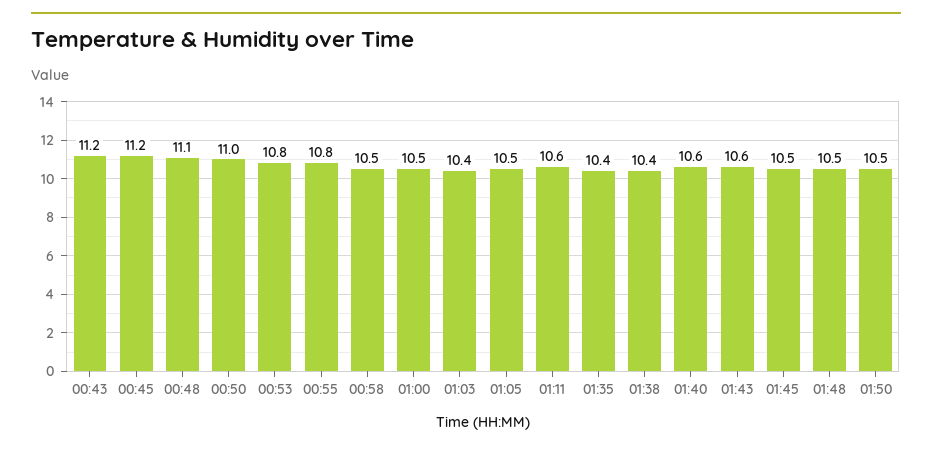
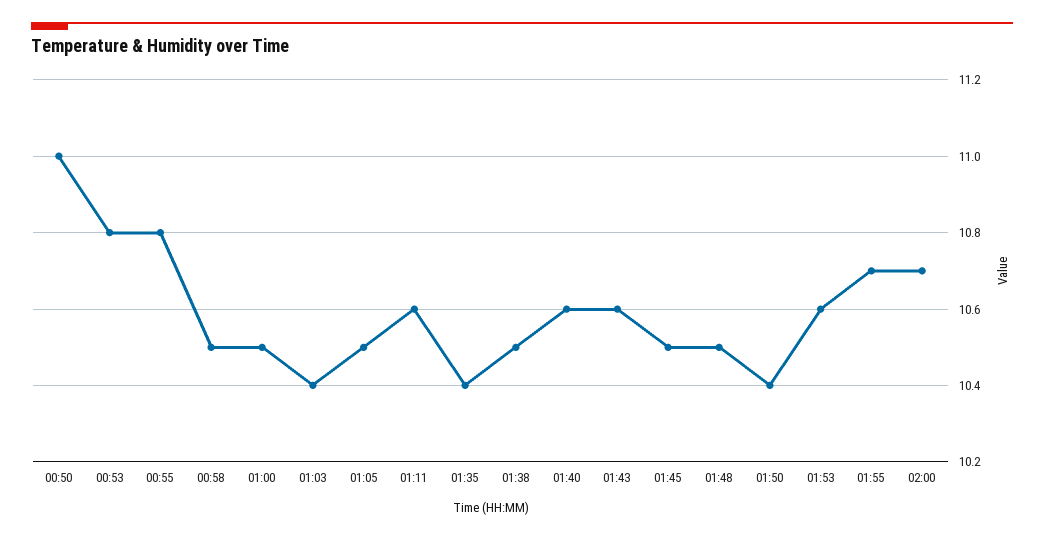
00:43: 11.2 -> none
00:45: 11.2 -> none
00:48: 11.1 -> none
01:38: 10.4 -> 10.5
01:50: 10.5 -> 10.4
01:53: none -> 10.6
01:55: none -> 10.7
02:00: none -> 10.7

